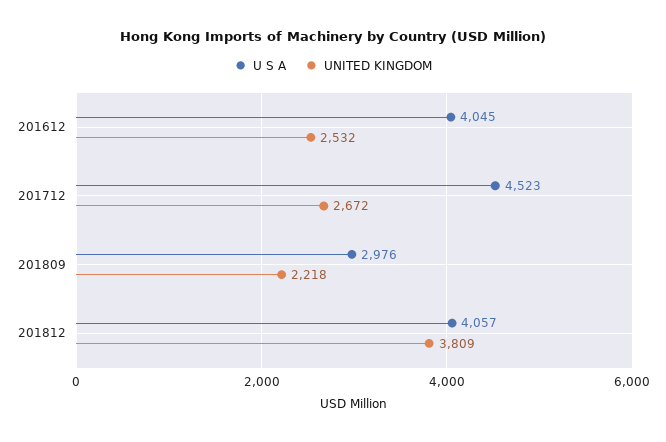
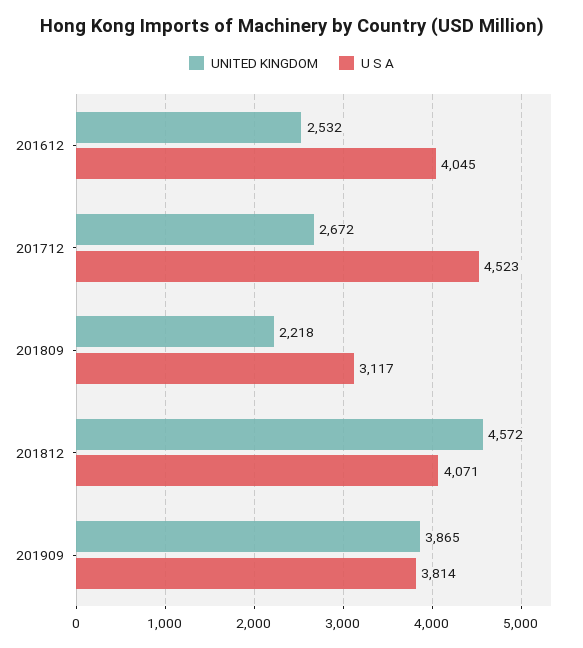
U S A, 201809: 2976 -> 3117
U S A, 201812: 4057 -> 4071
UNITED KINGDOM, 201812: 3809 -> 4572
UNITED KINGDOM, 201909: none -> 3865
U S A, 201909: none -> 3814

